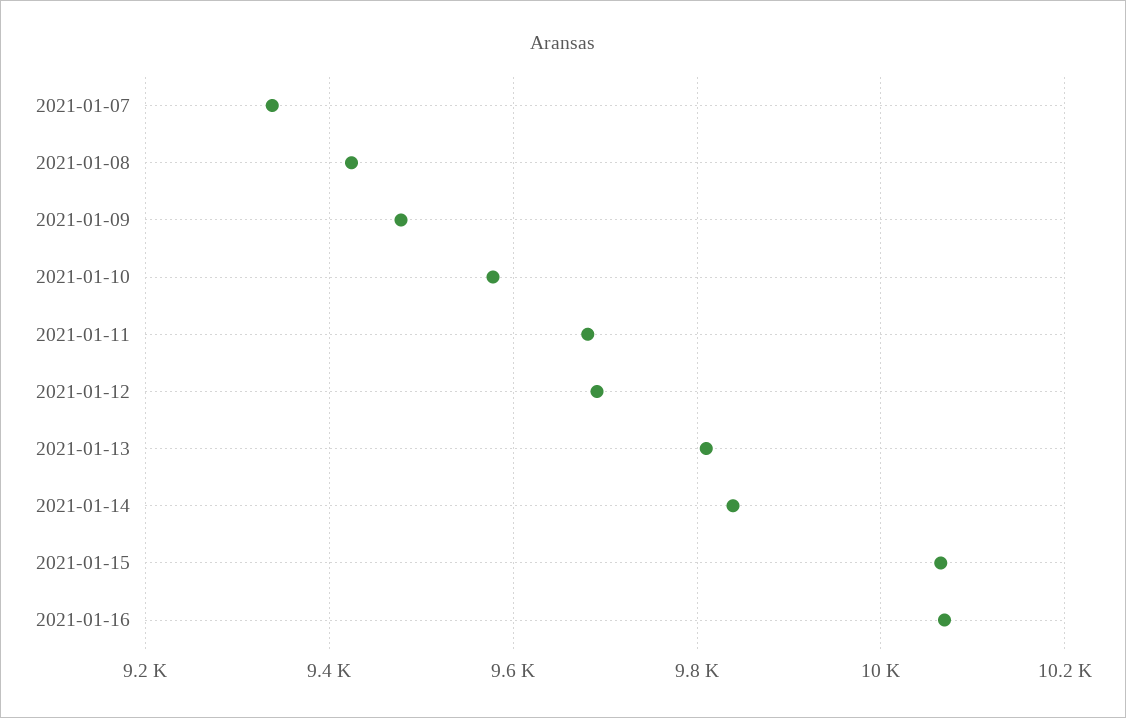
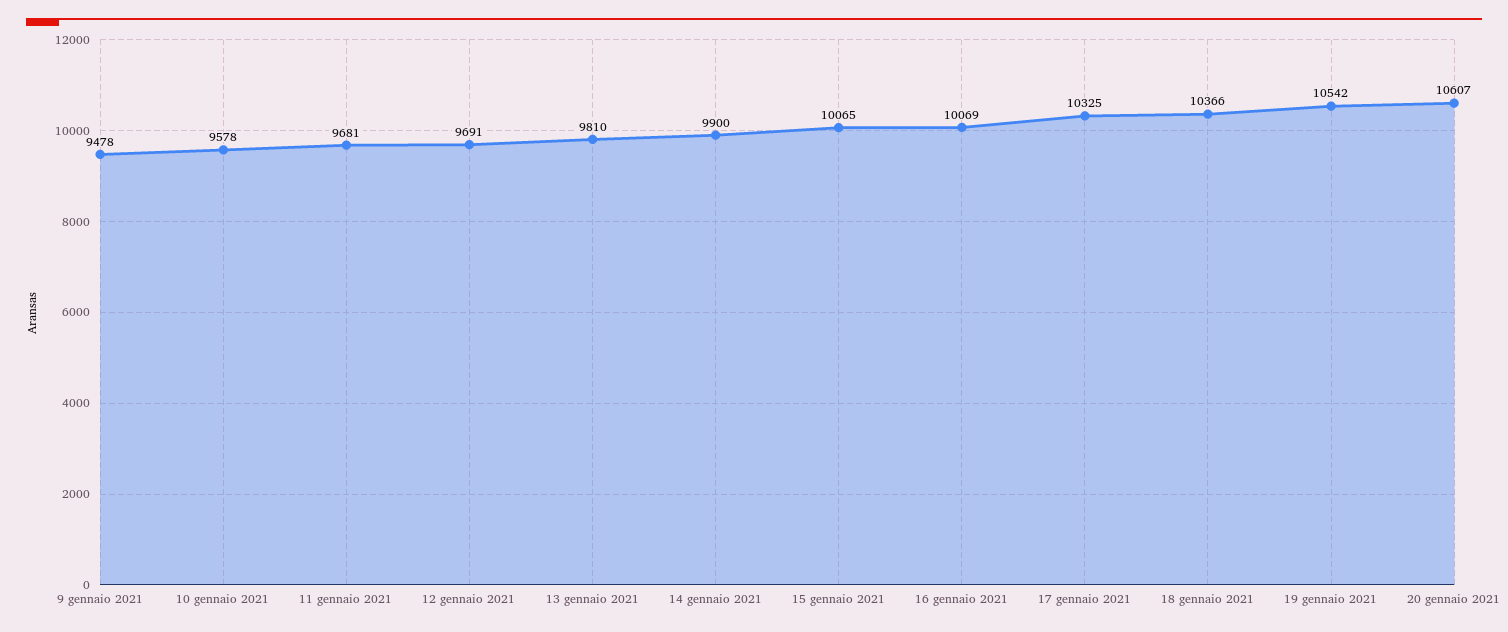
2021-01-07: 9340 -> none
2021-01-08: 9420 -> none
2021-01-14: 9840 -> 9900
17 gennaio 2021: none -> 10325
18 gennaio 2021: none -> 10366
19 gennaio 2021: none -> 10542
20 gennaio 2021: none -> 10607

